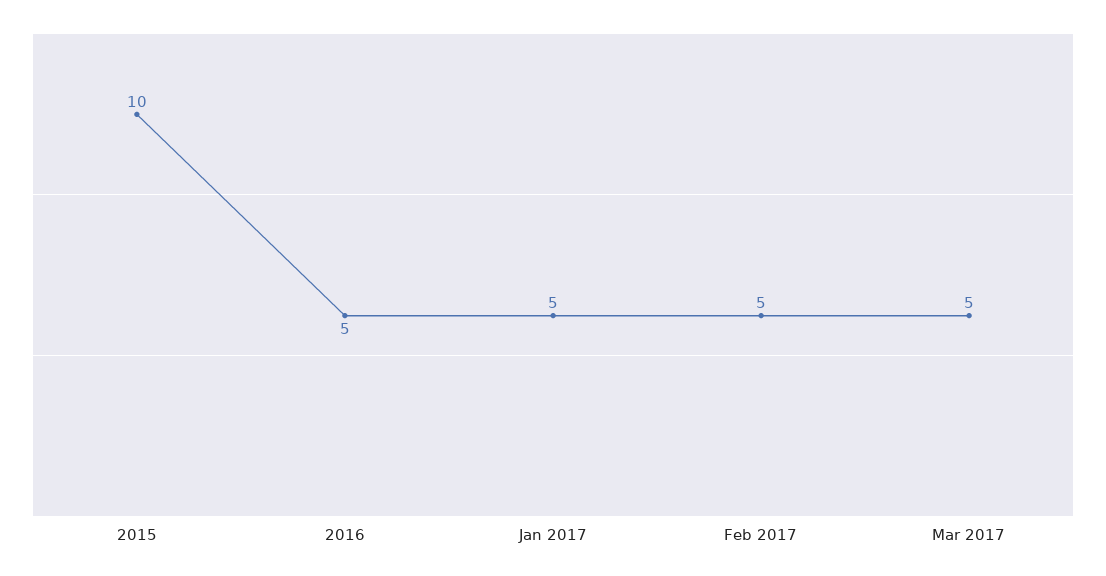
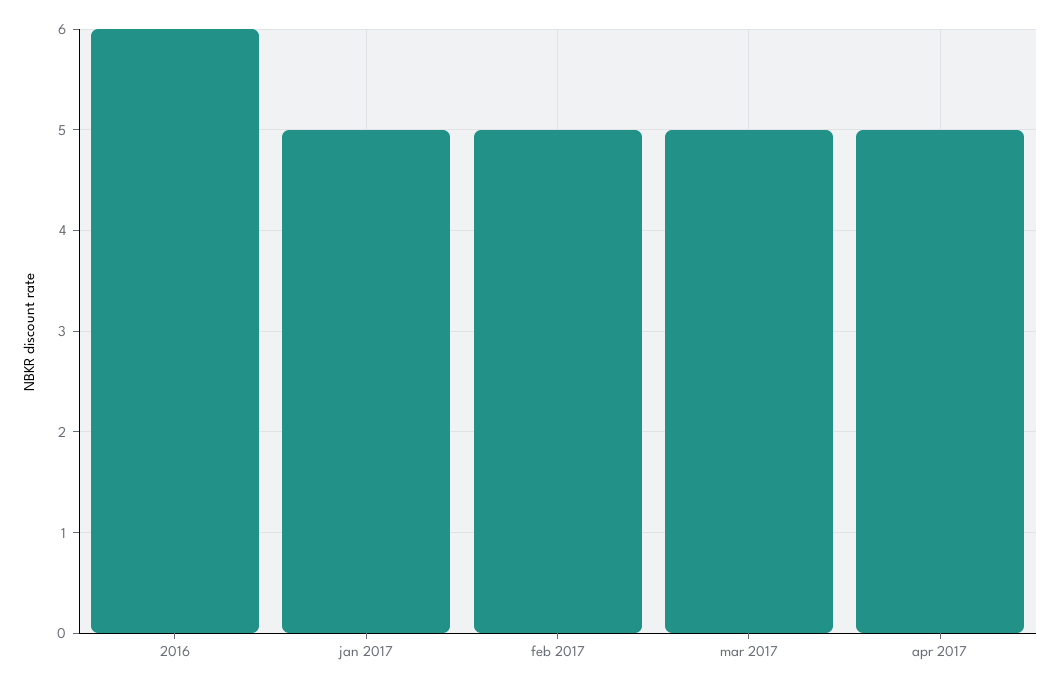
2015: 10 -> none
2016: 5 -> 6
apr 2017: none -> 5

